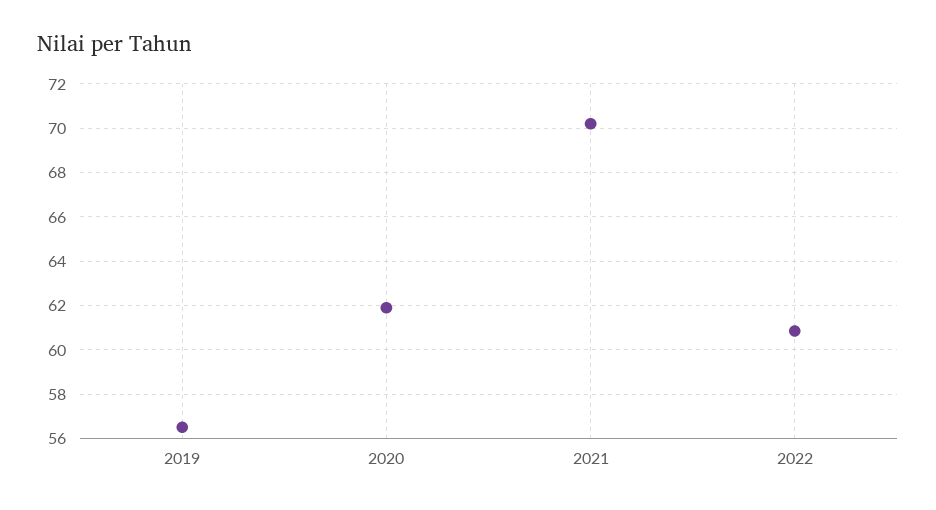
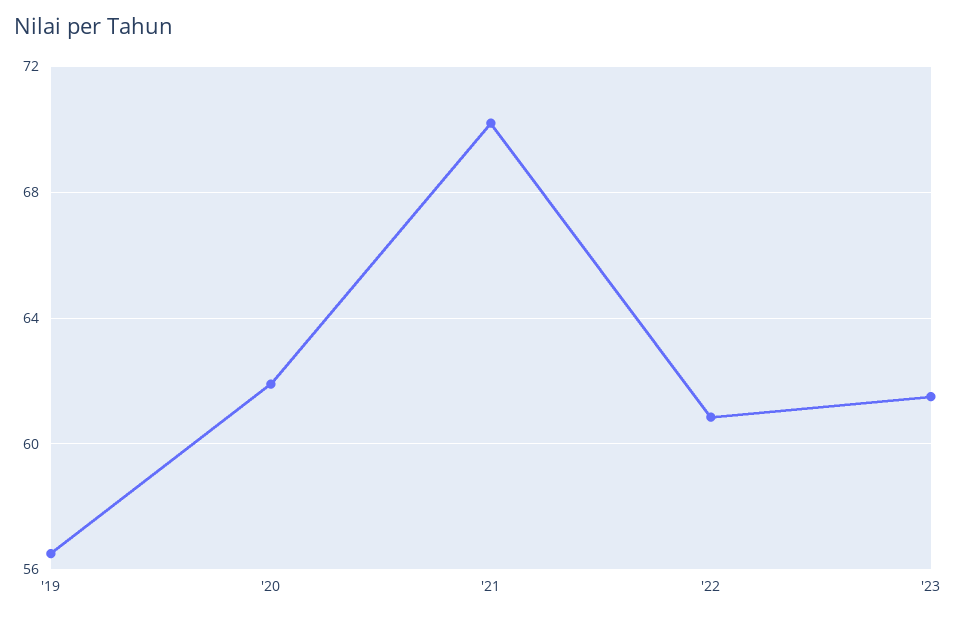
'23: none -> 61.5

